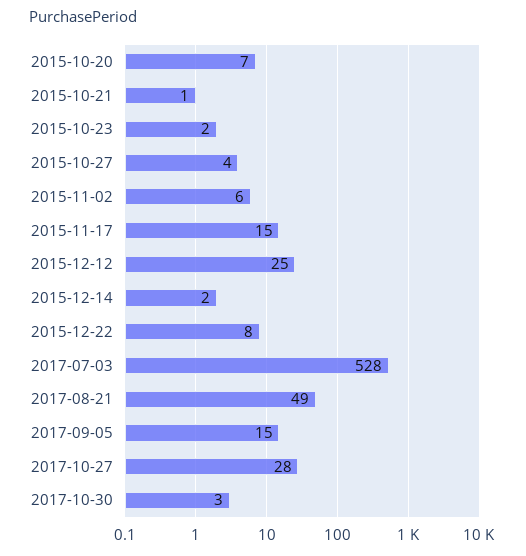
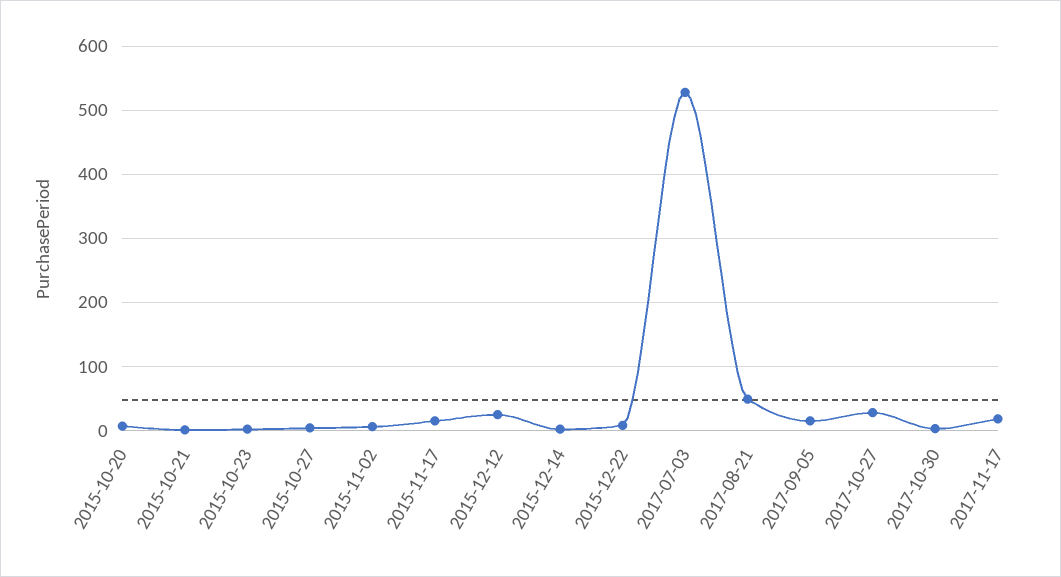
2017-11-17: none -> 20

